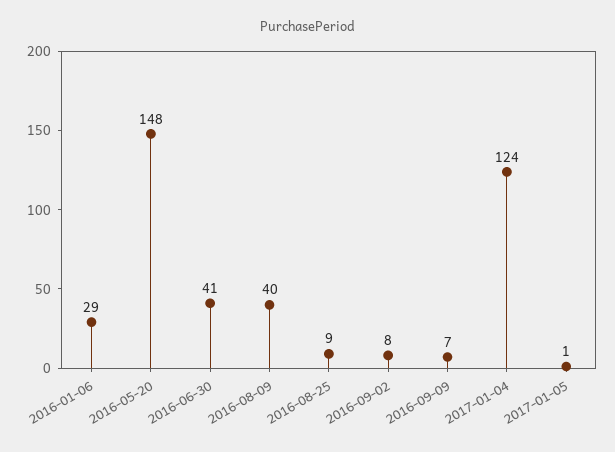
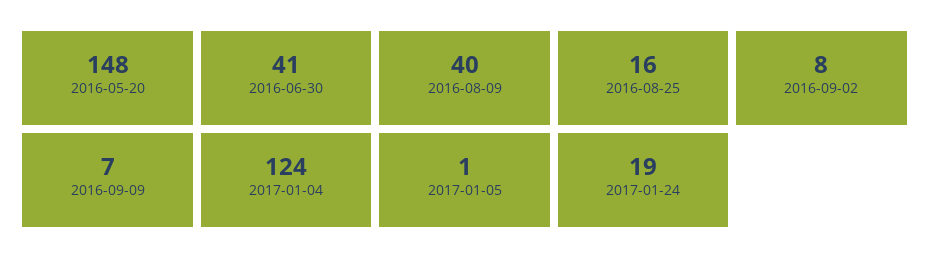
2016-01-06: 29 -> none
2016-08-25: 9 -> 16
2017-01-24: none -> 19

